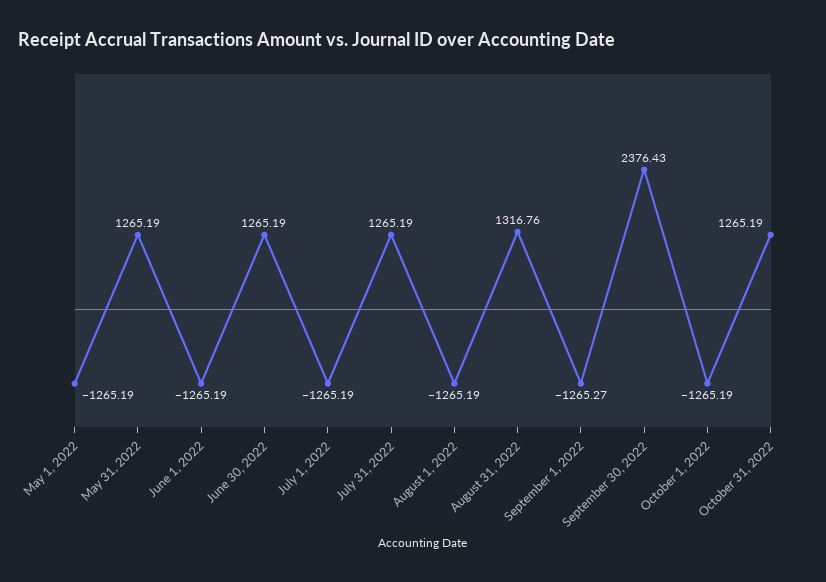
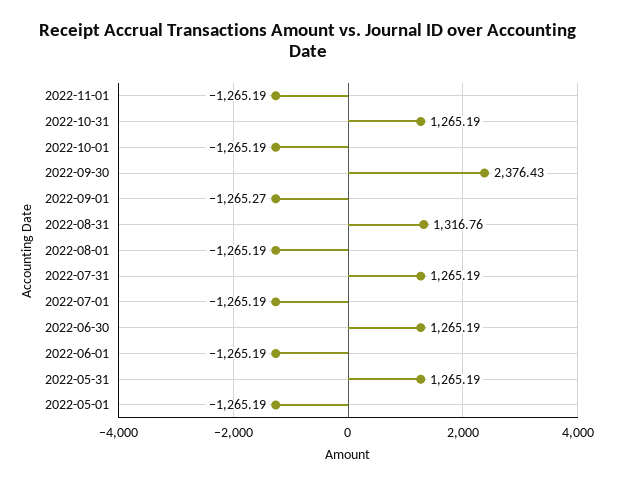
2022-11-01: none -> -1265.19

